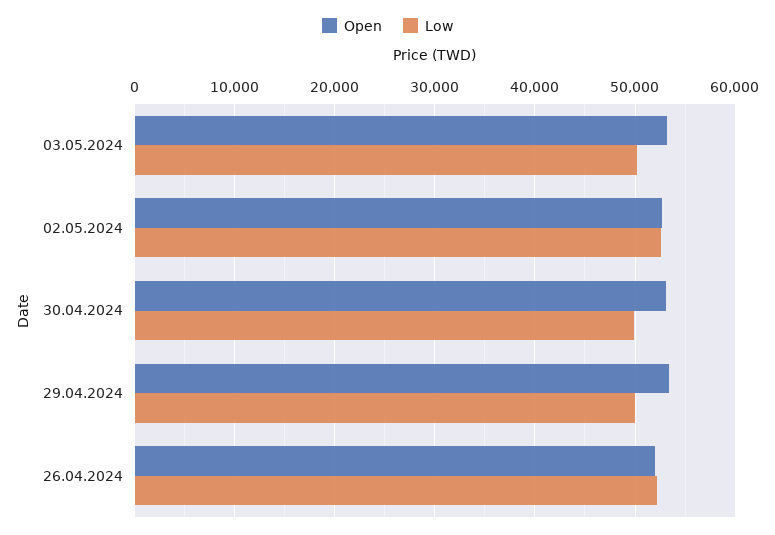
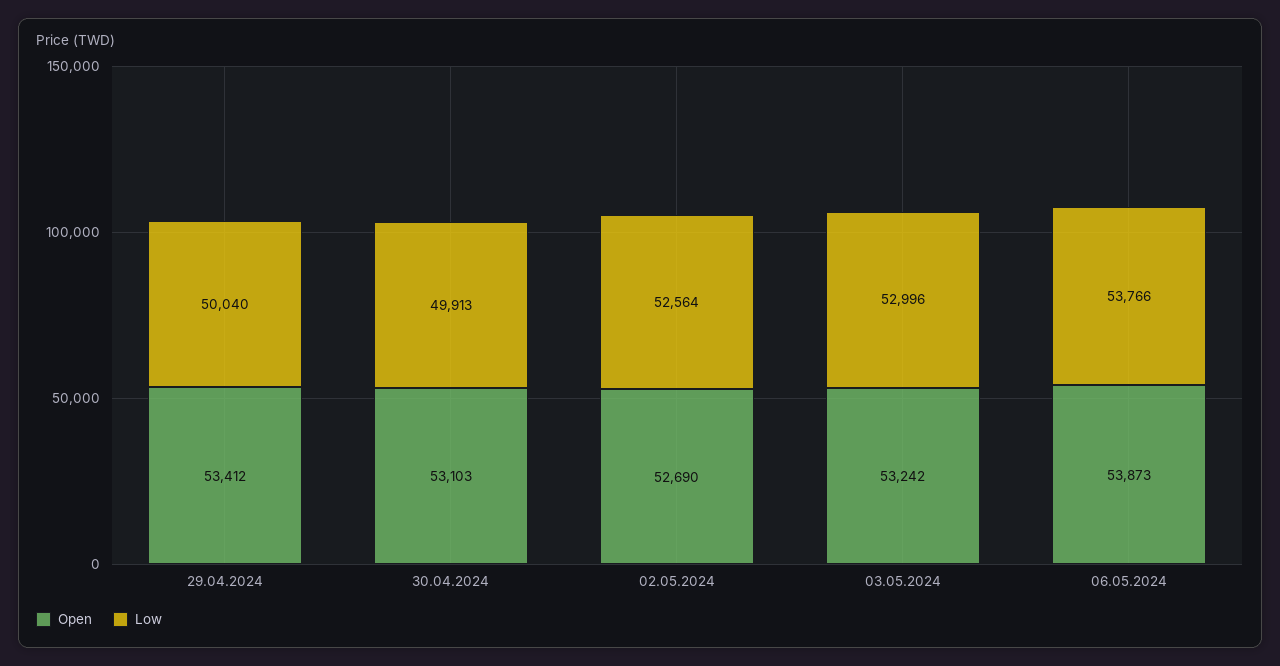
Low, 03.05.2024: 50000 -> 52996
Open, 26.04.2024: 52000 -> none
Low, 26.04.2024: 52000 -> none
Open, 06.05.2024: none -> 53873
Low, 06.05.2024: none -> 53766

